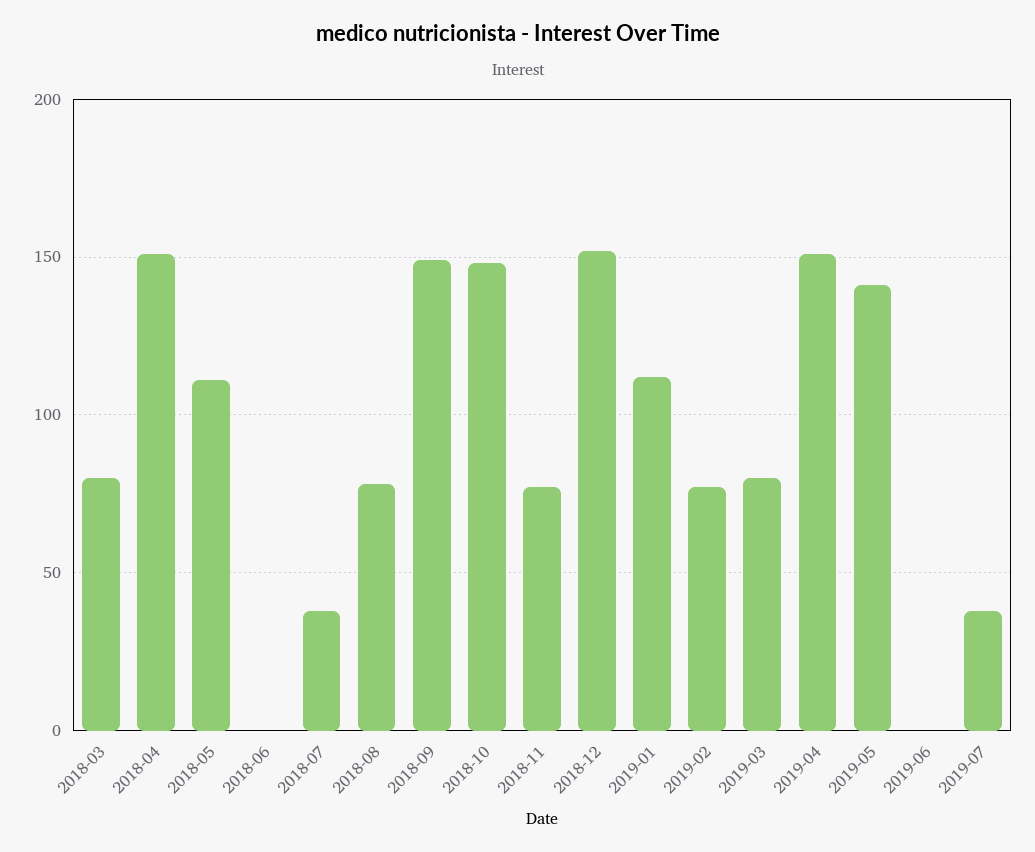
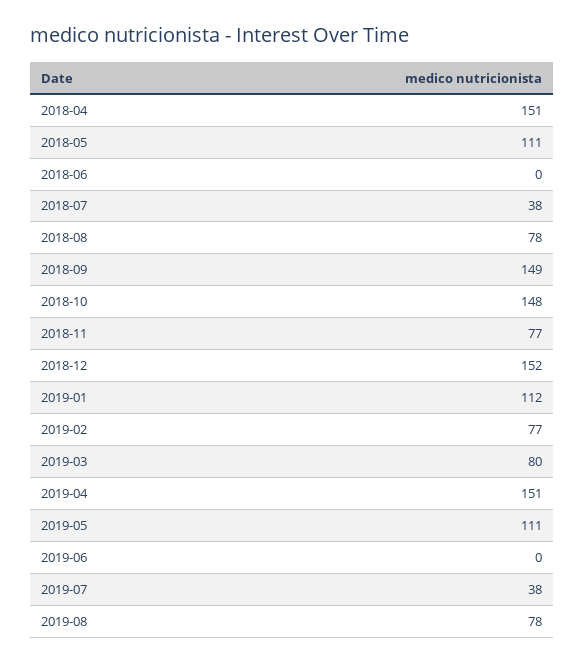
2018-03: 80 -> none
2019-05: 140 -> 111
2019-08: none -> 78

